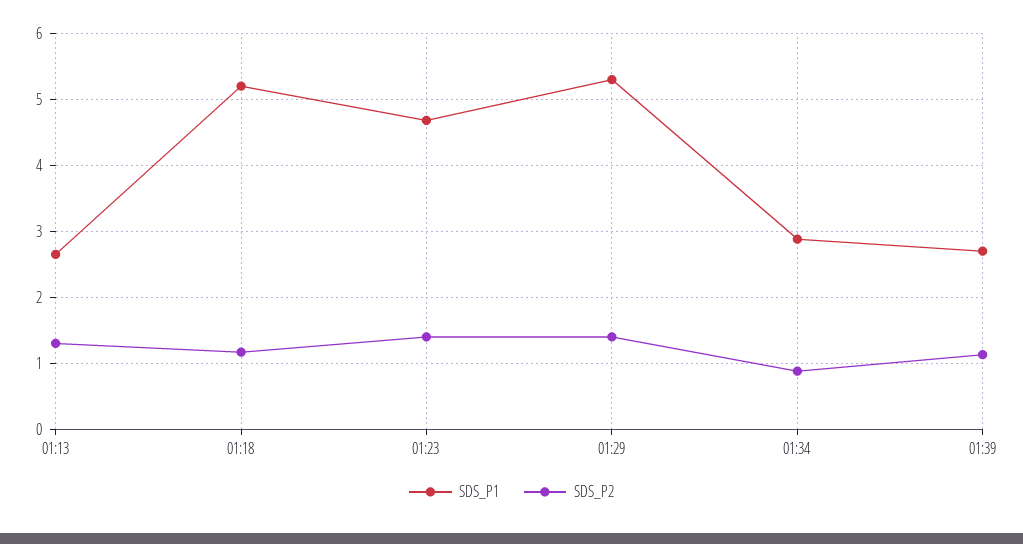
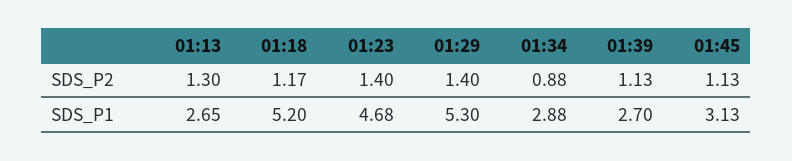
SDS_P2, 01:45: none -> 1.13
SDS_P1, 01:45: none -> 3.13

